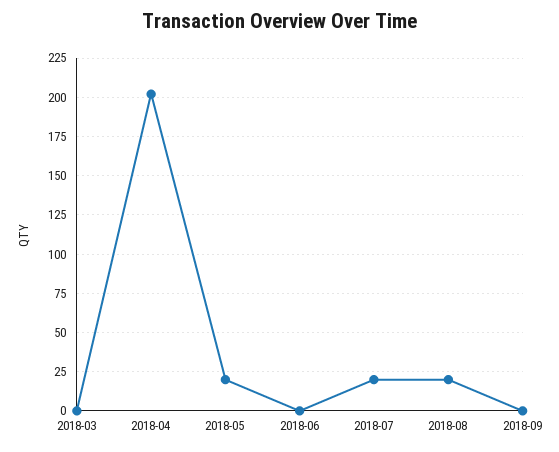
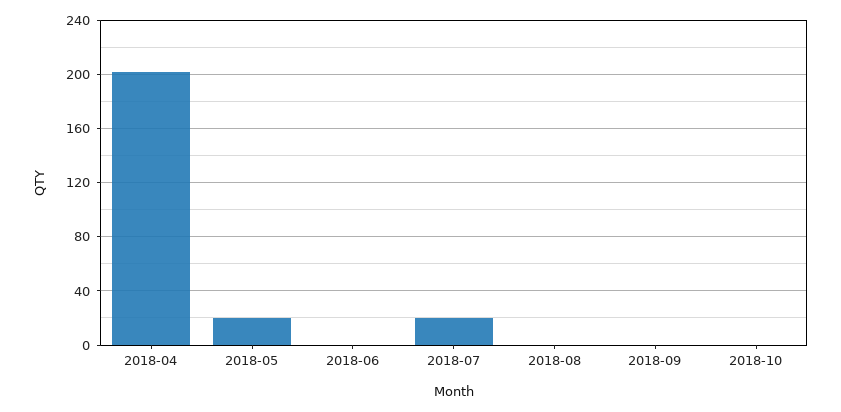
2018-03: 0 -> none
2018-08: 20 -> 0
2018-10: none -> 0

